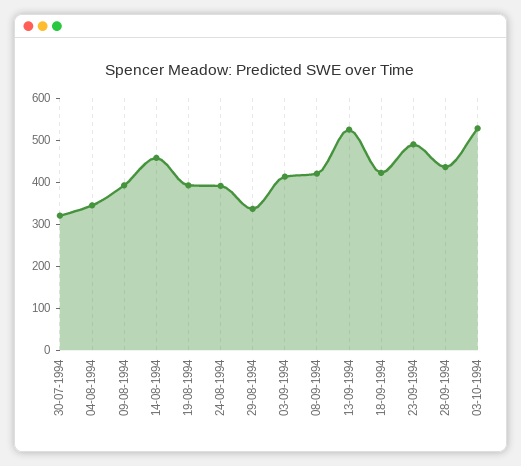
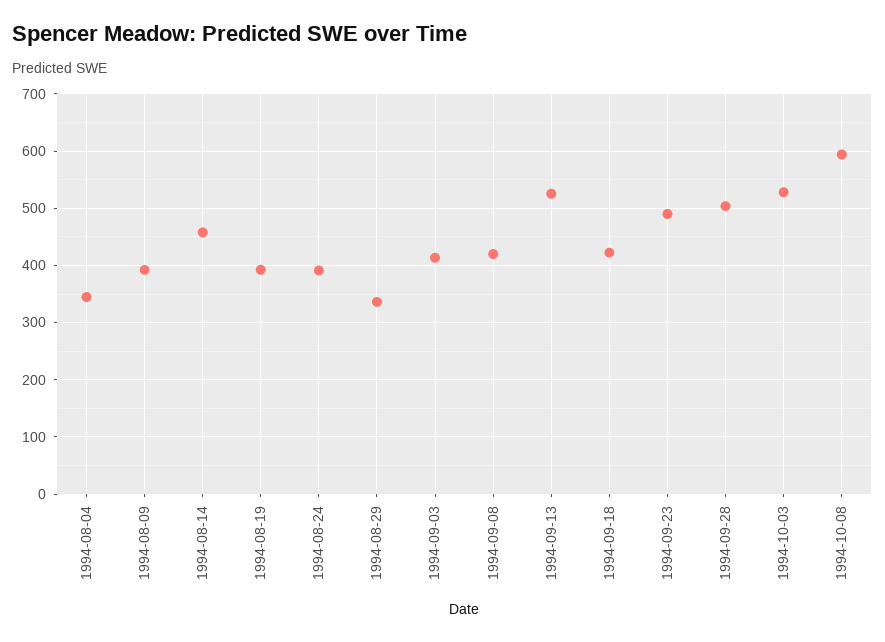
30-07-1994: 320 -> none
28-09-1994: 440 -> 500
1994-10-08: none -> 600

